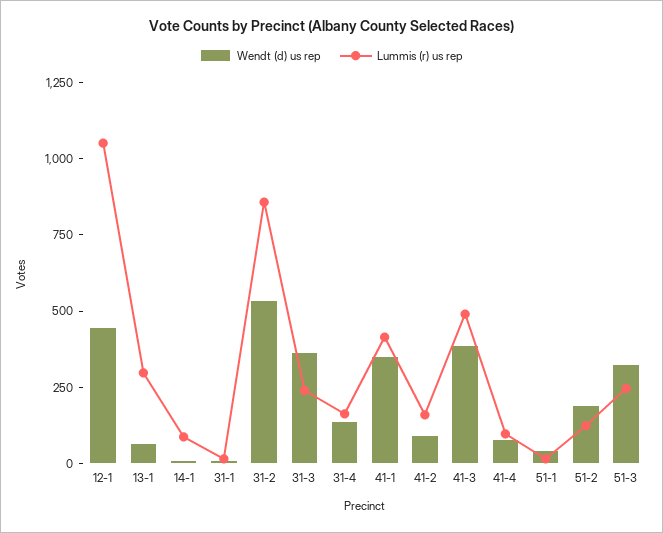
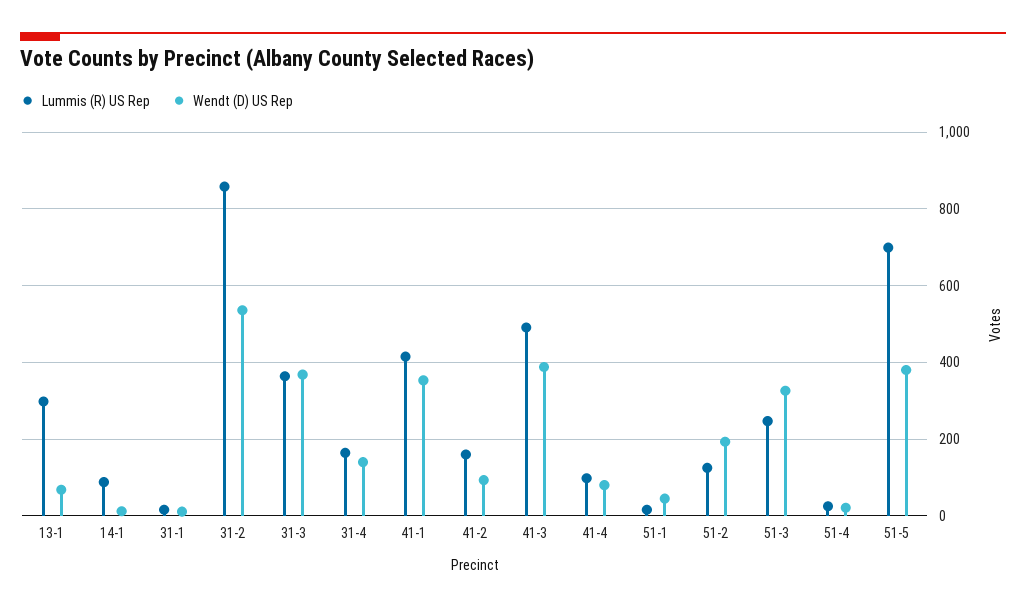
Wendt (d) us rep, 12-1: 450 -> none
Lummis (r) us rep, 12-1: 1050 -> none
Lummis (r) us rep, 31-3: 250 -> 360
Lummis (r) us rep, 51-4: none -> 20
Wendt (d) us rep, 51-4: none -> 20
Lummis (r) us rep, 51-5: none -> 700
Wendt (d) us rep, 51-5: none -> 380

